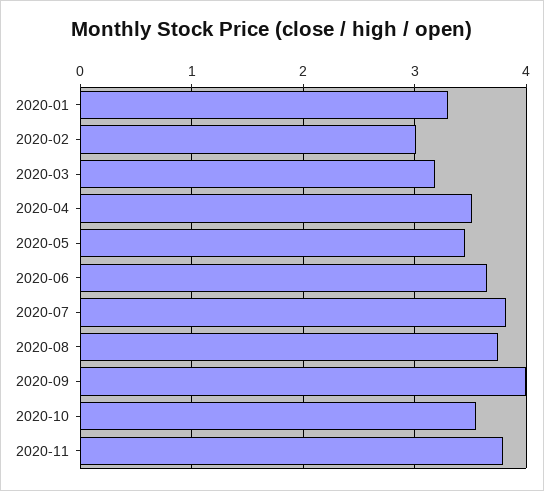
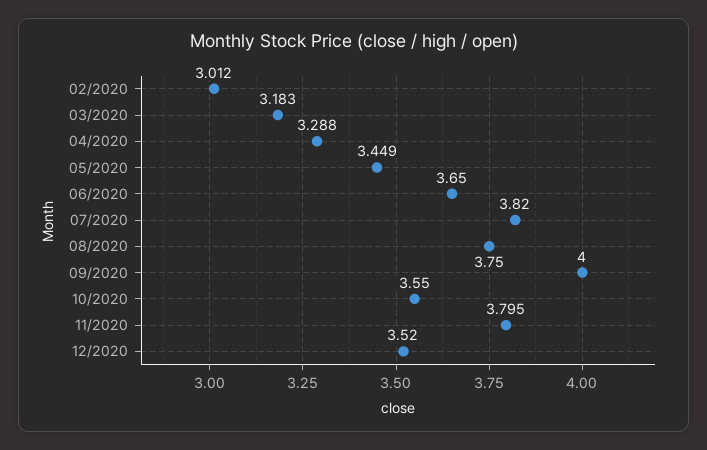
2020-01: 3.3 -> none
2020-04: 3.5 -> 3.288
12/2020: none -> 3.52

